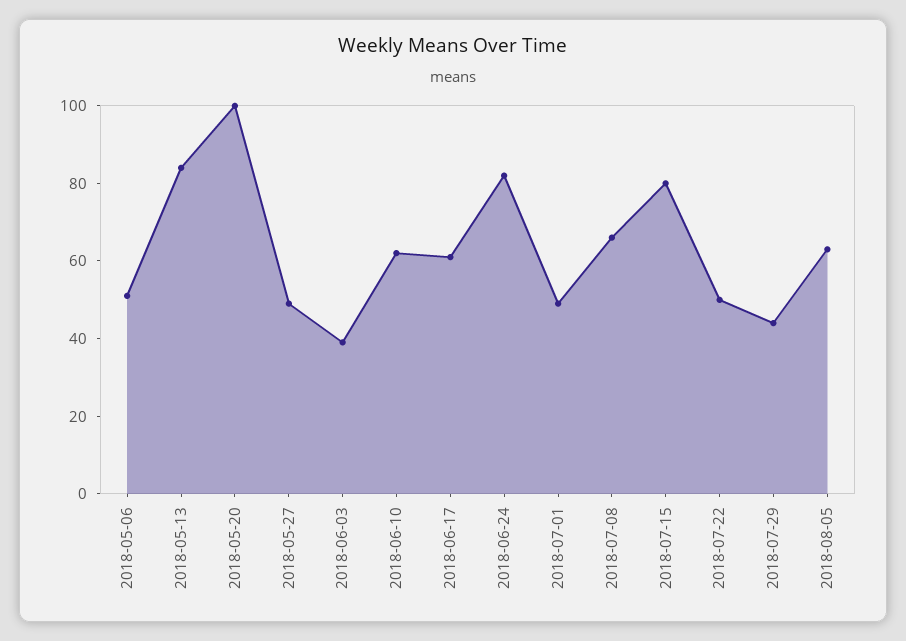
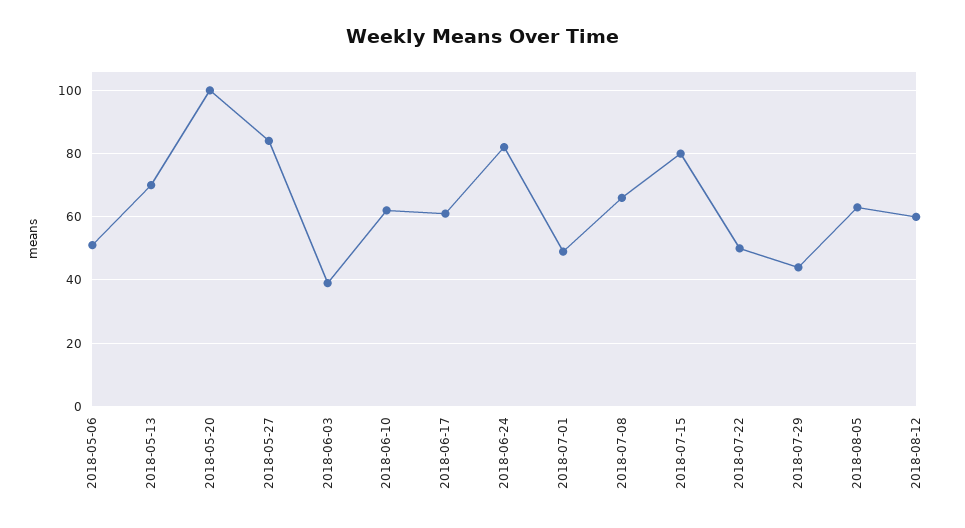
2018-05-13: 85 -> 70
2018-05-27: 50 -> 85
2018-08-12: none -> 60

